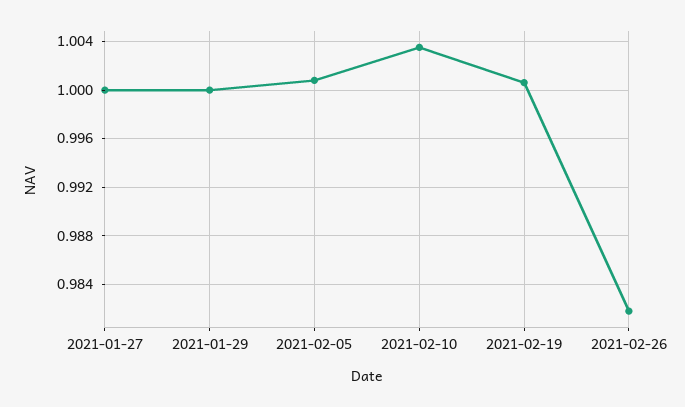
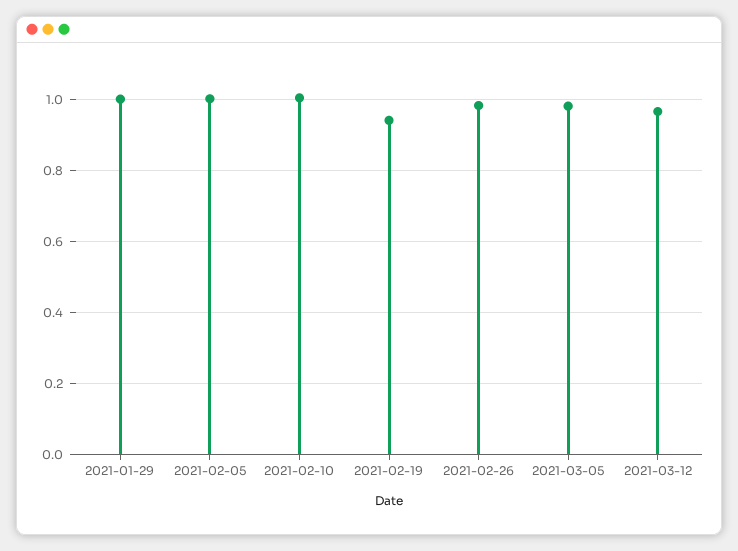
2021-01-27: 1 -> none
2021-02-19: 1.0005 -> 0.94
2021-03-05: none -> 0.98
2021-03-12: none -> 0.96

